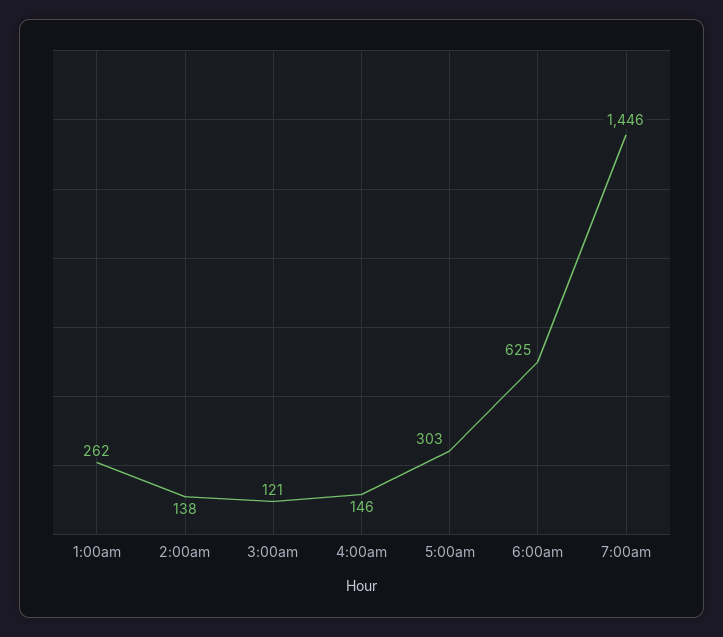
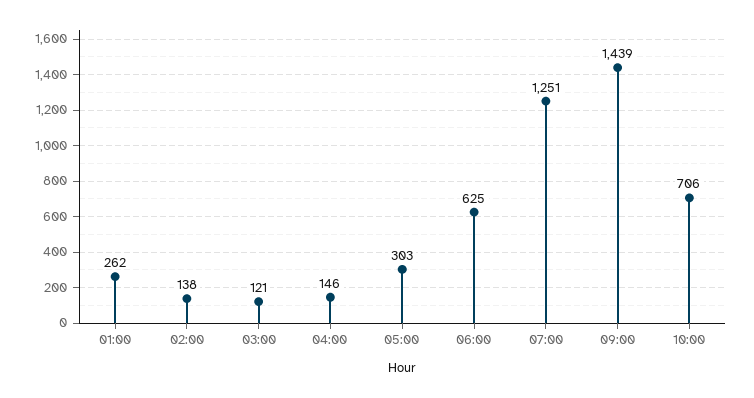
7:00am: 1446 -> 1251
09:00: none -> 1439
10:00: none -> 706

